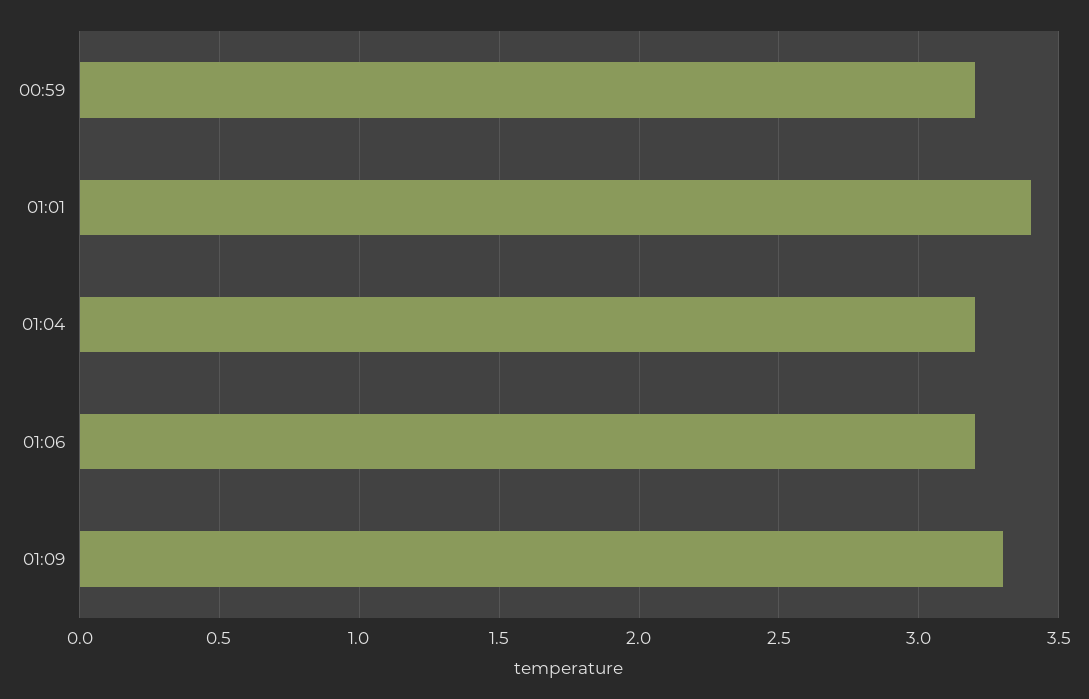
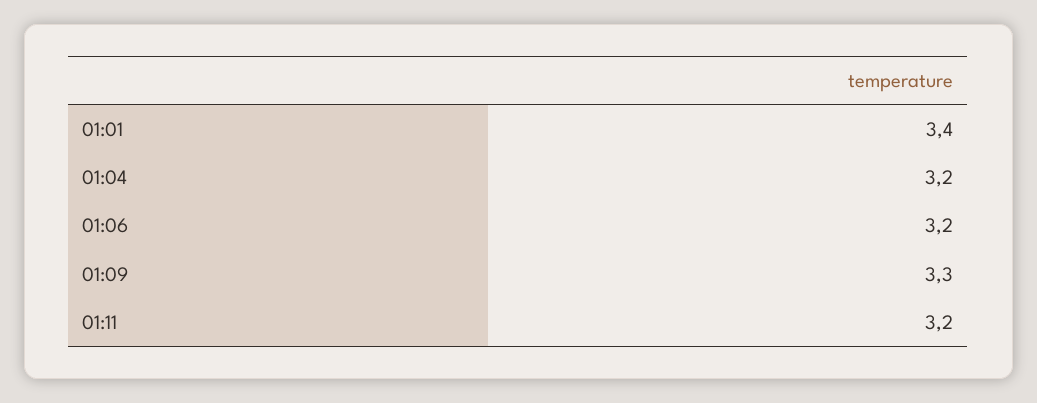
00:59: 3.2 -> none
01:11: none -> 3.2

